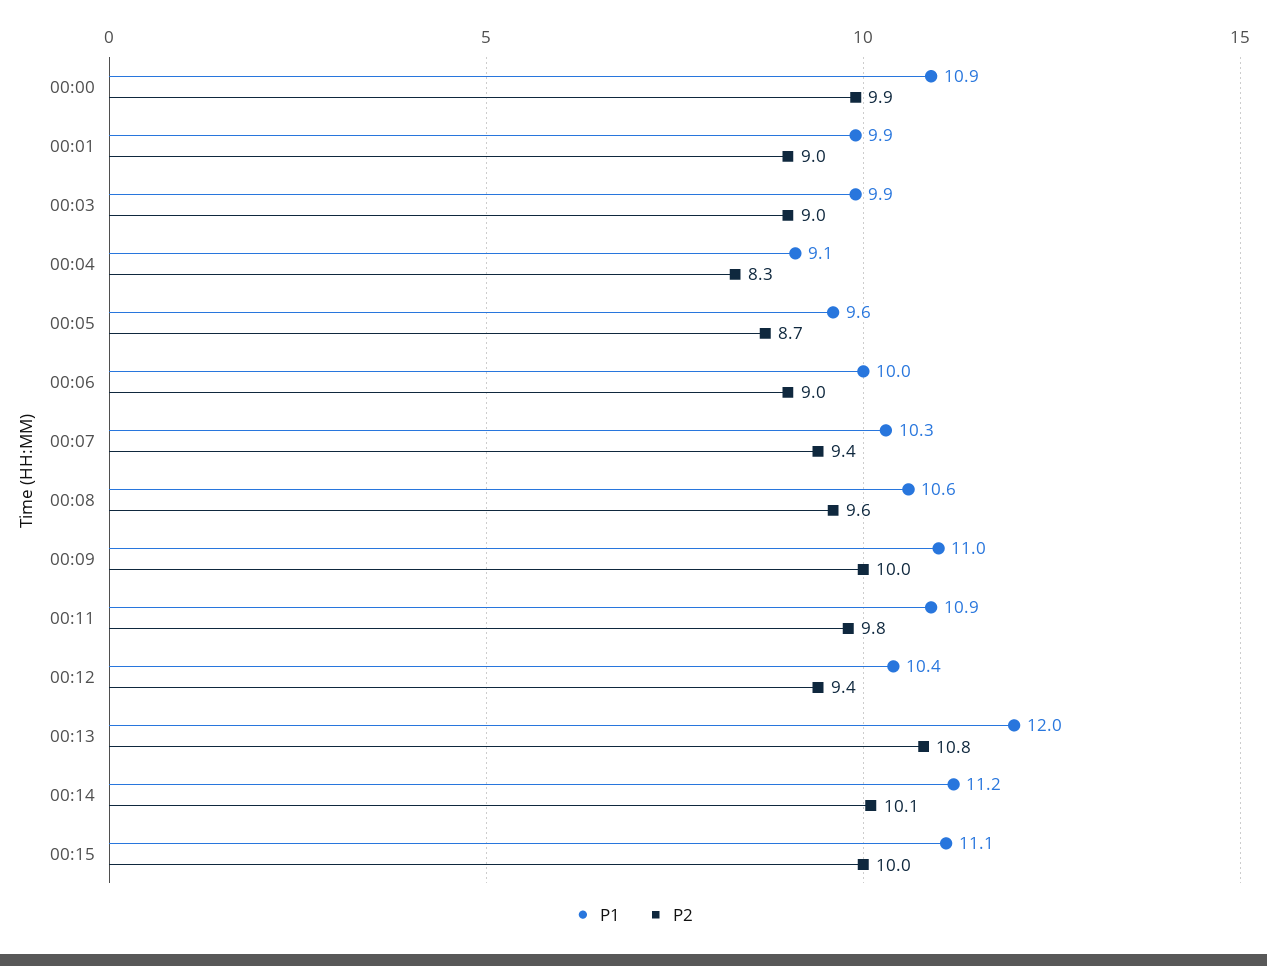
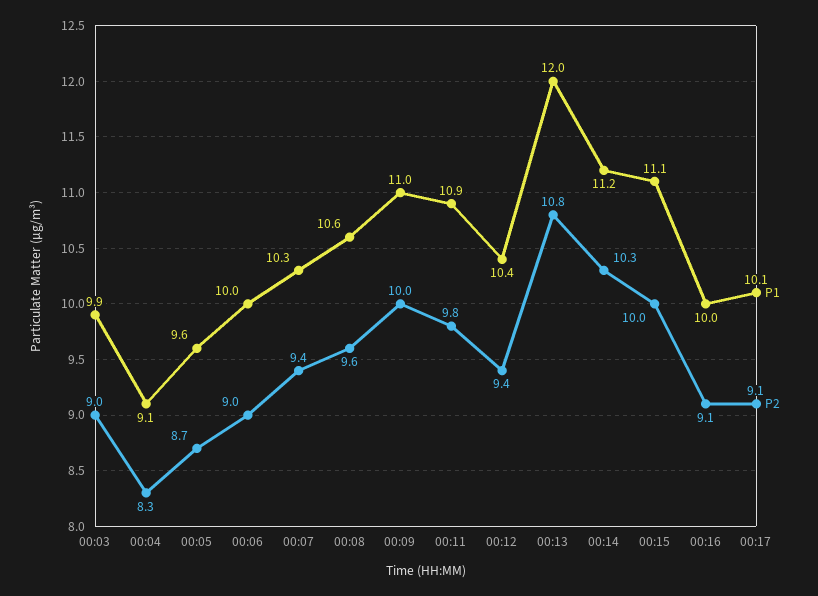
P1, 00:00: 10.9 -> none
P2, 00:00: 9.9 -> none
P1, 00:01: 9.9 -> none
P2, 00:01: 9 -> none
P2, 00:14: 10.1 -> 10.3
P1, 00:16: none -> 10
P2, 00:16: none -> 9.1
P1, 00:17: none -> 10.1
P2, 00:17: none -> 9.1

